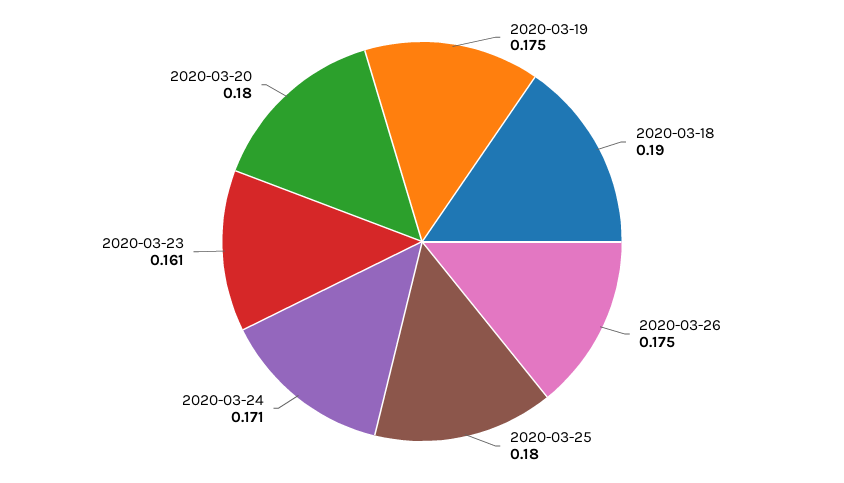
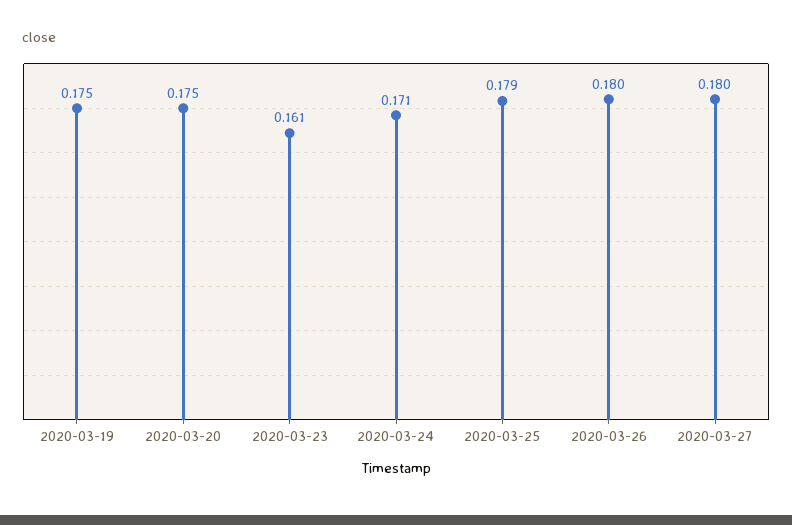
2020-03-18: 0.19 -> none
2020-03-26: 0.175 -> 0.18
2020-03-25: 0.18 -> 0.179
2020-03-20: 0.18 -> 0.175
2020-03-27: none -> 0.18

